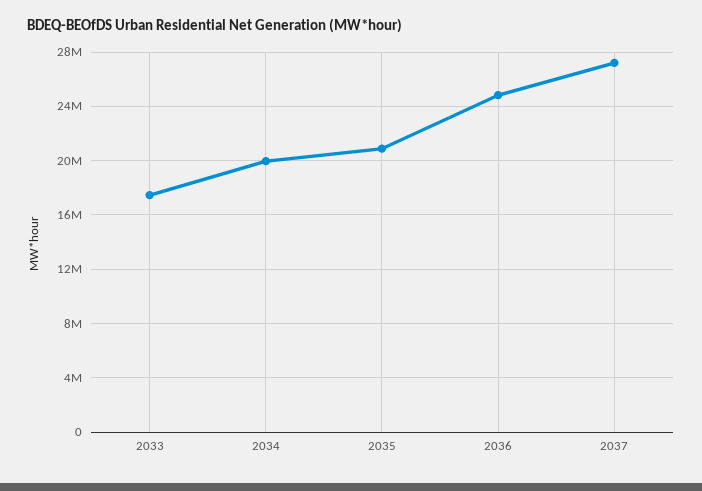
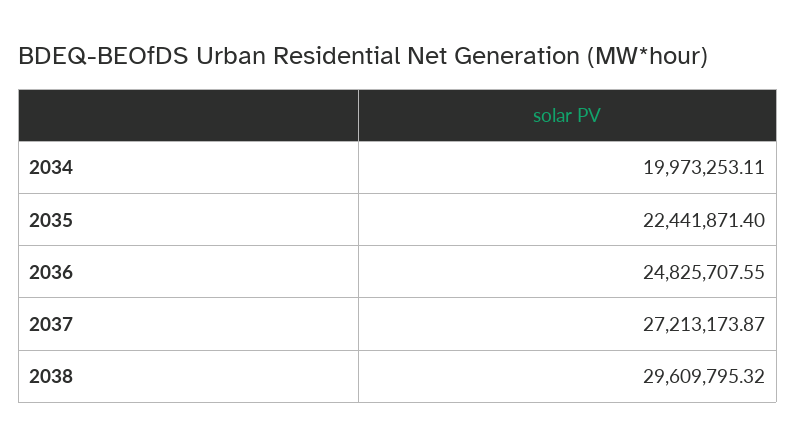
2033: 17500000 -> none
2035: 21000000 -> 22441871.4
2038: none -> 29609795.32

